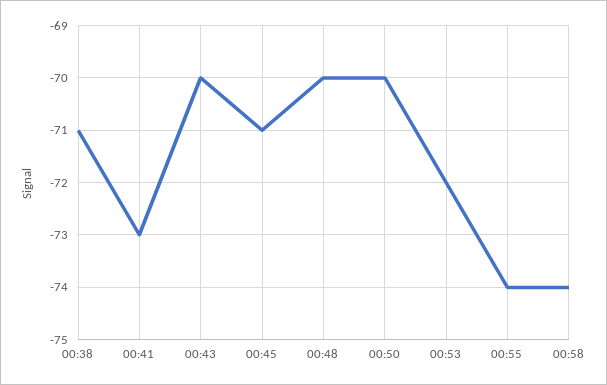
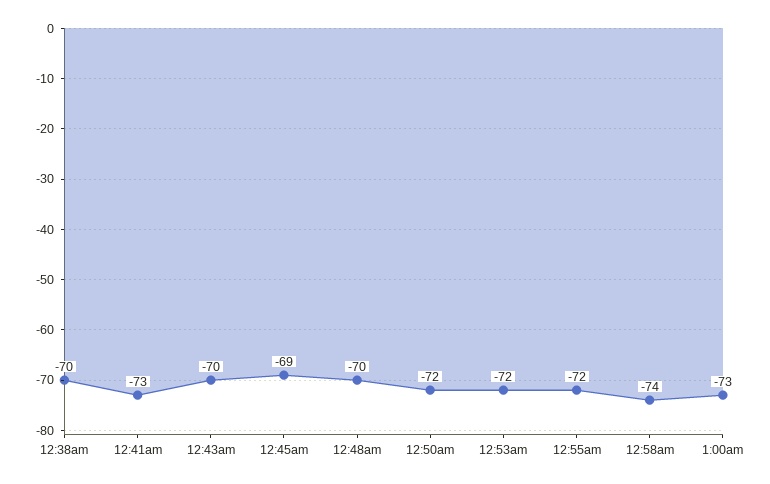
00:38: -71 -> -70
00:45: -71 -> -69
00:50: -70 -> -72
00:55: -74 -> -72
1:00am: none -> -73

